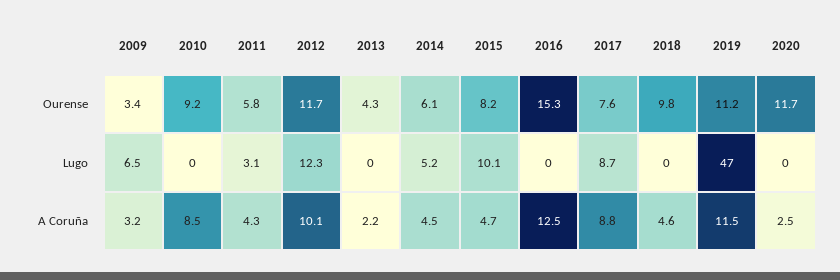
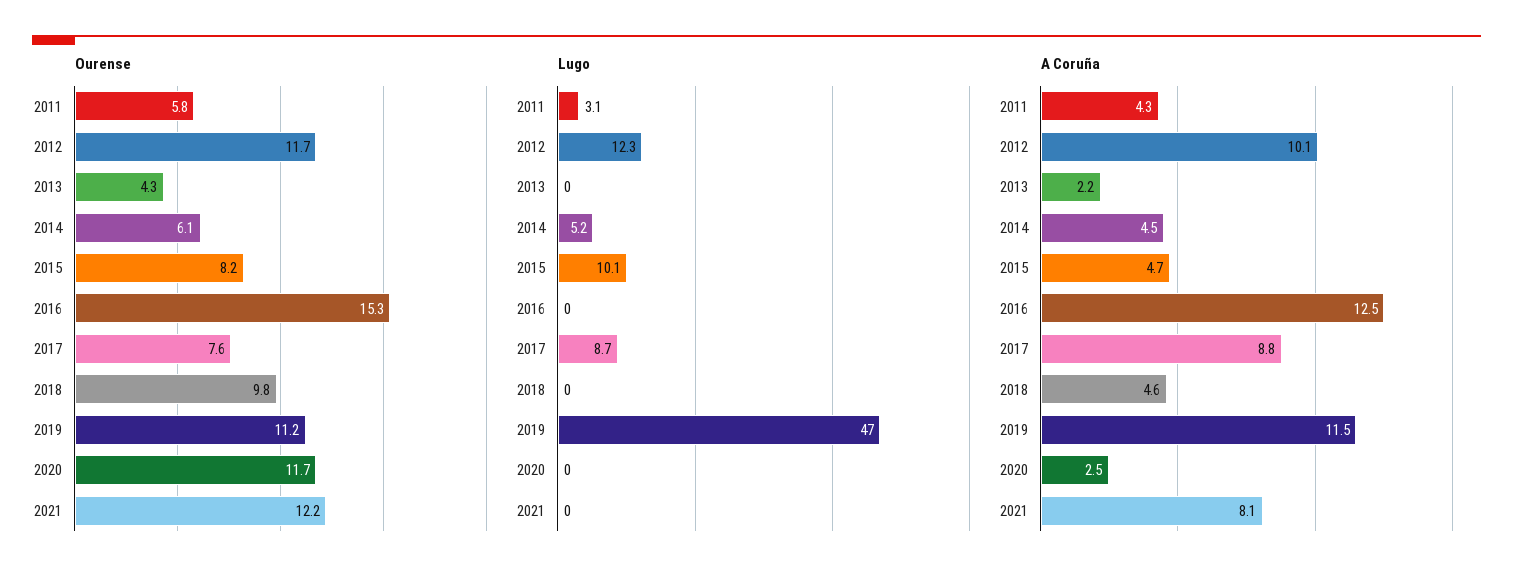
Ourense, 2009: 3.4 -> none
Ourense, 2010: 9.2 -> none
Lugo, 2009: 6.5 -> none
Lugo, 2010: 0 -> none
A Coruña, 2009: 3.2 -> none
A Coruña, 2010: 8.5 -> none
Ourense, 2021: none -> 12.2
Lugo, 2021: none -> 0
A Coruña, 2021: none -> 8.1

